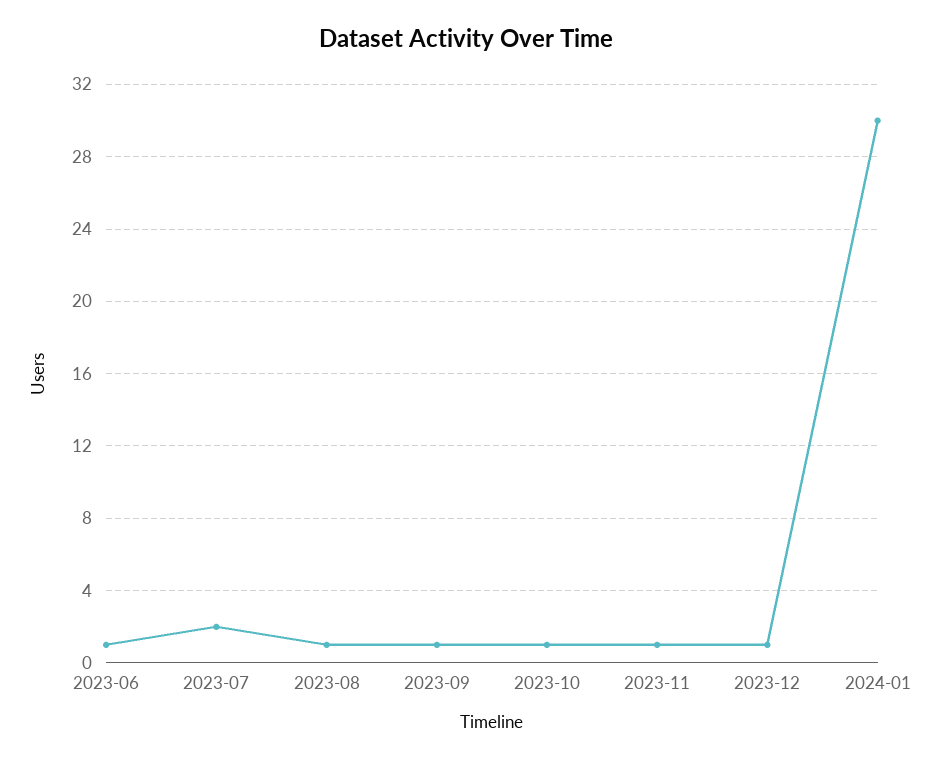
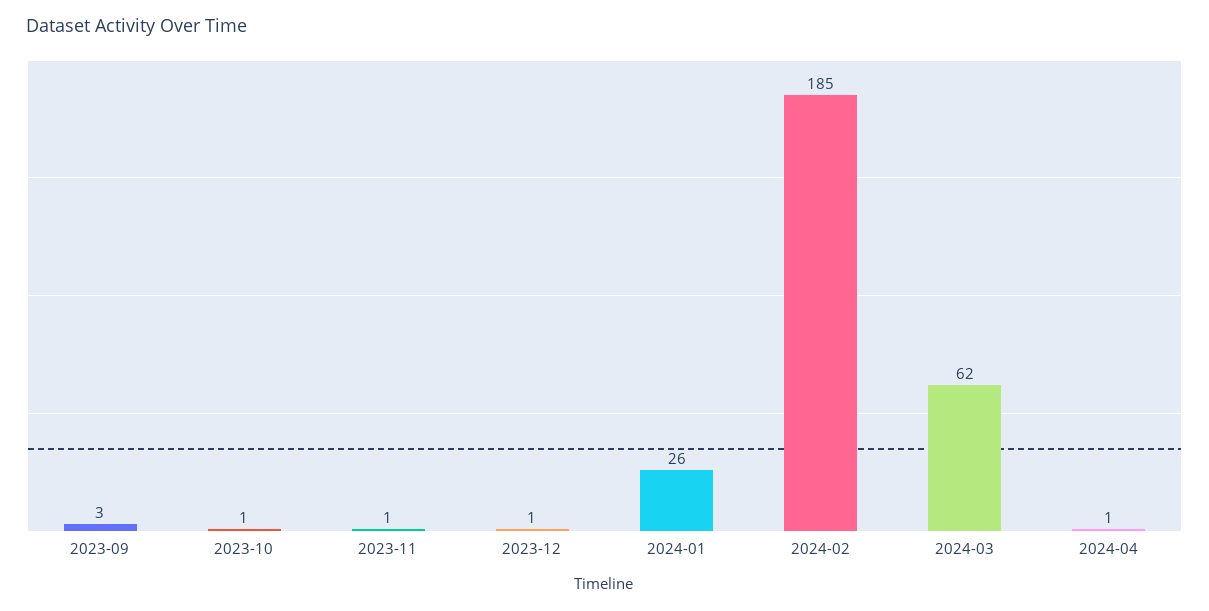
2023-06: 1 -> none
2023-07: 2 -> none
2023-08: 1 -> none
2023-09: 1 -> 3
2024-01: 30 -> 26
2024-02: none -> 185
2024-03: none -> 62
2024-04: none -> 1

